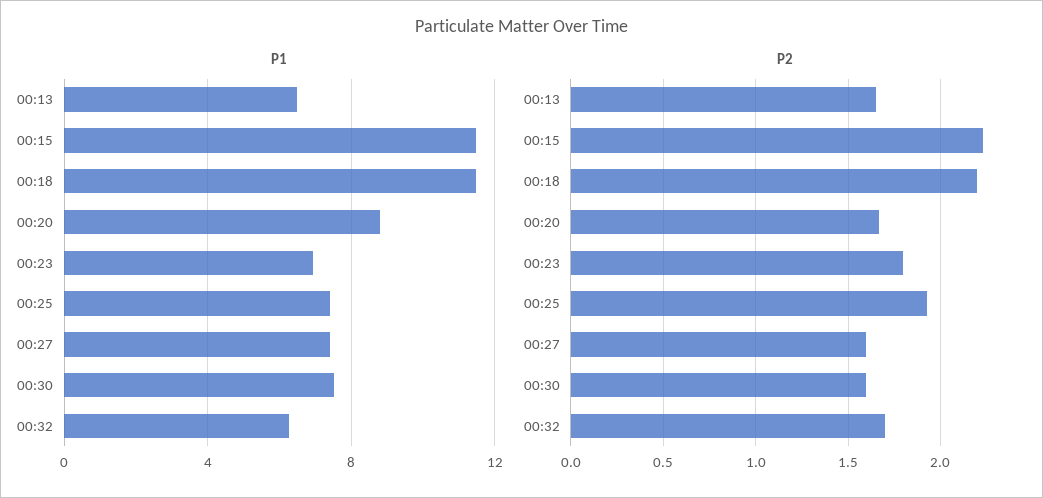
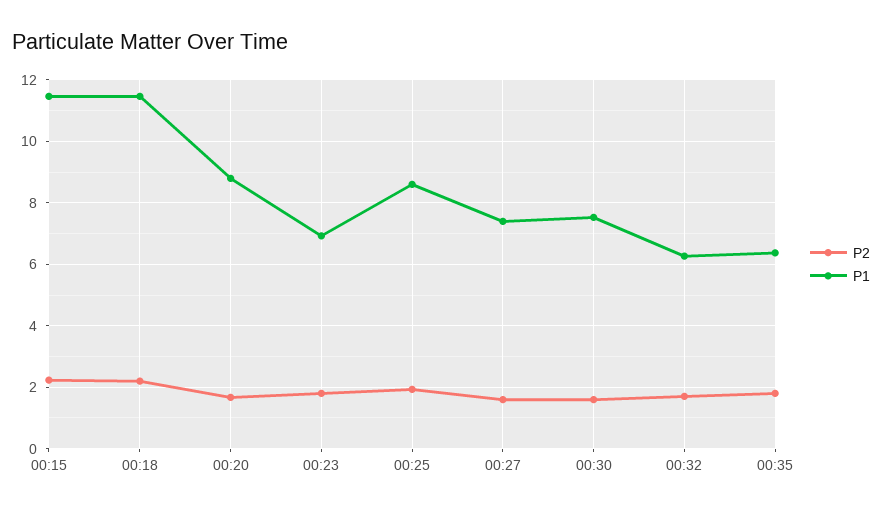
P1, 00:13: 6.5 -> none
P1, 00:25: 7.5 -> 8.6
P2, 00:13: 1.65 -> none
P2, 00:35: none -> 1.8
P1, 00:35: none -> 6.4

